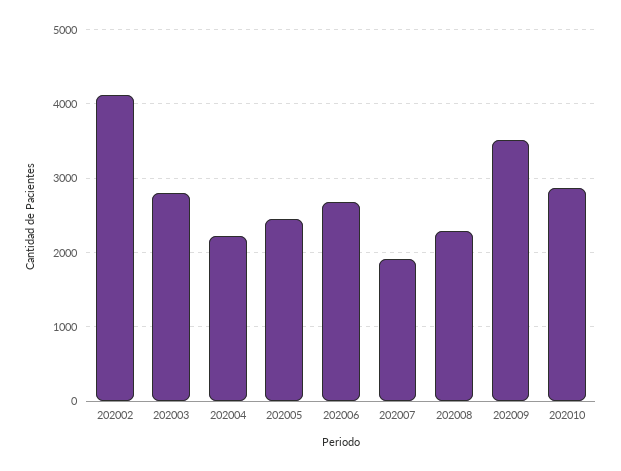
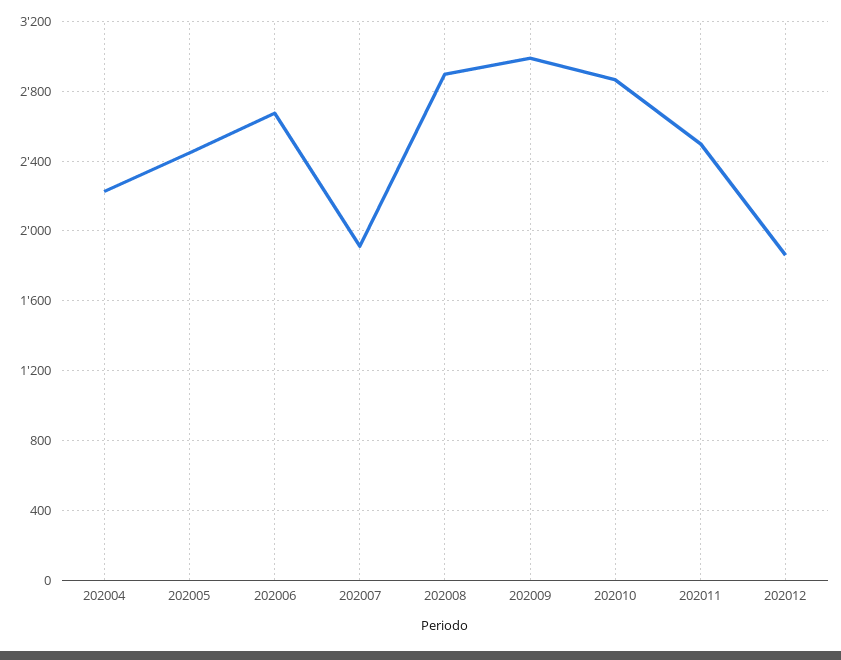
202002: 4100 -> none
202003: 2800 -> none
202008: 2300 -> 2900
202009: 3500 -> 3000
202011: none -> 2500
202012: none -> 1850

